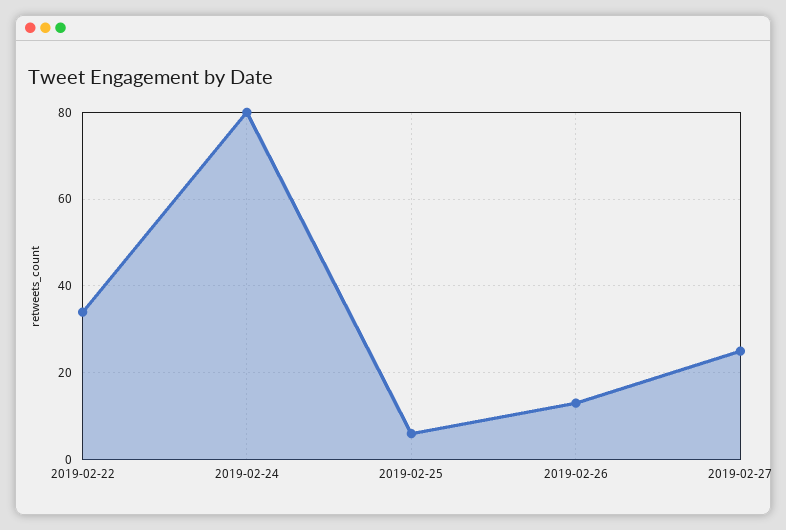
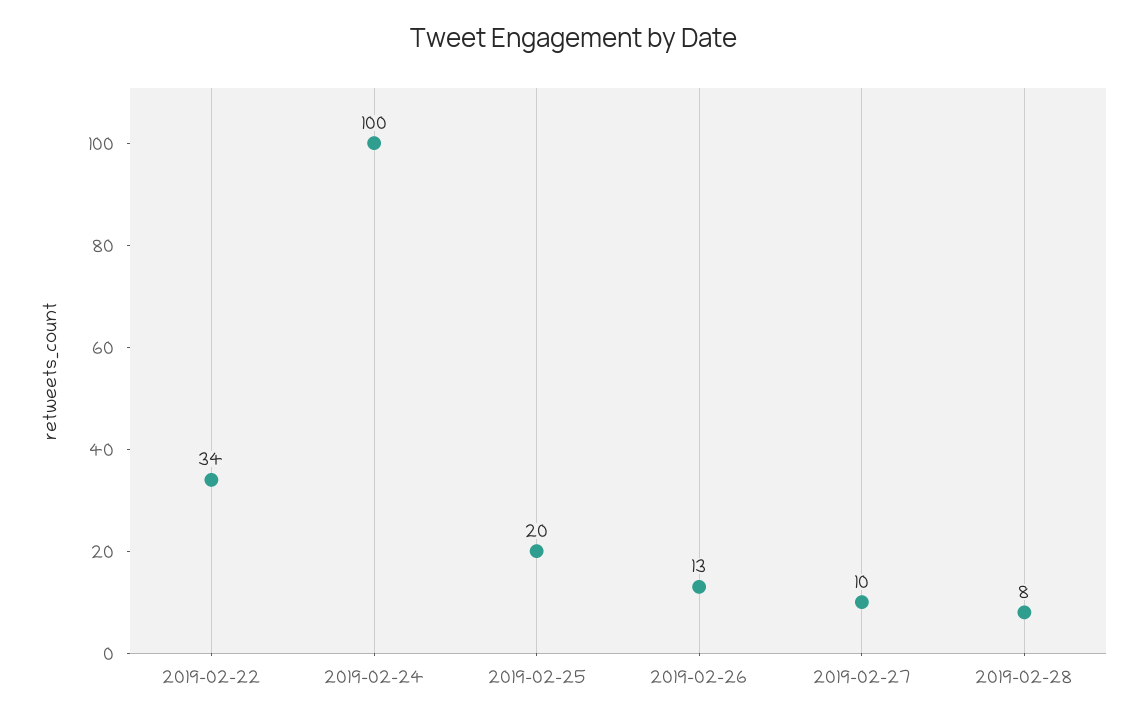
2019-02-24: 80 -> 100
2019-02-25: 5 -> 20
2019-02-27: 25 -> 10
2019-02-28: none -> 8

